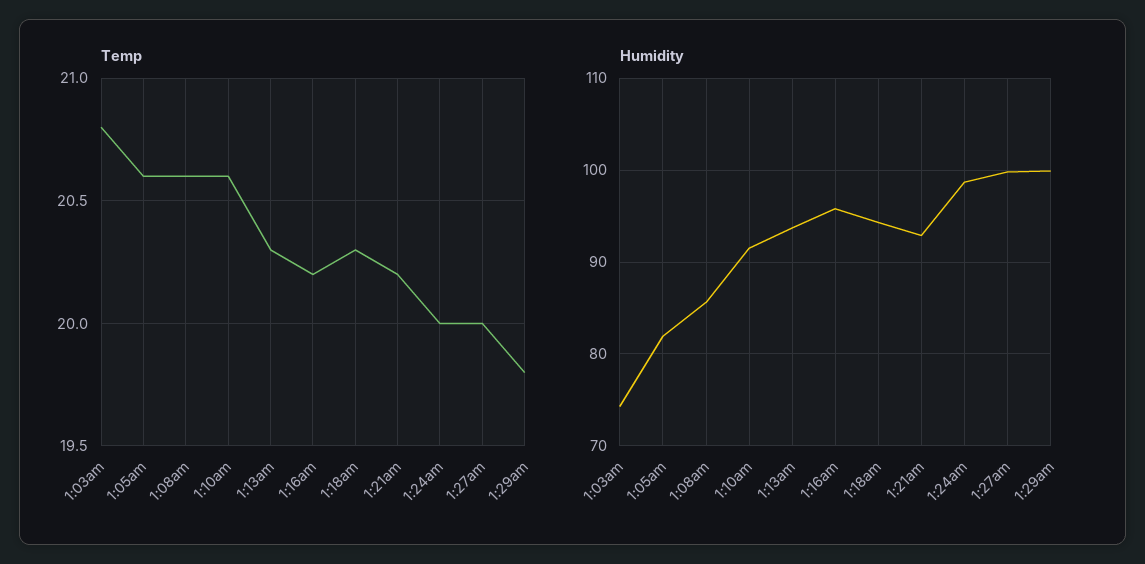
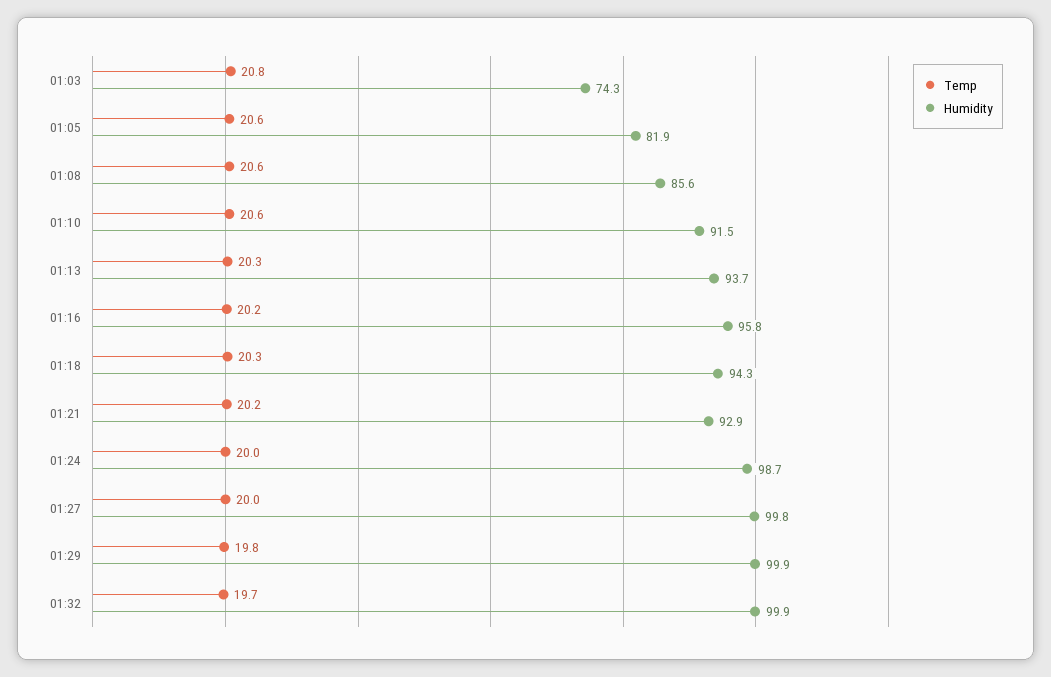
Temp, 01:32: none -> 19.7
Humidity, 01:32: none -> 99.9

